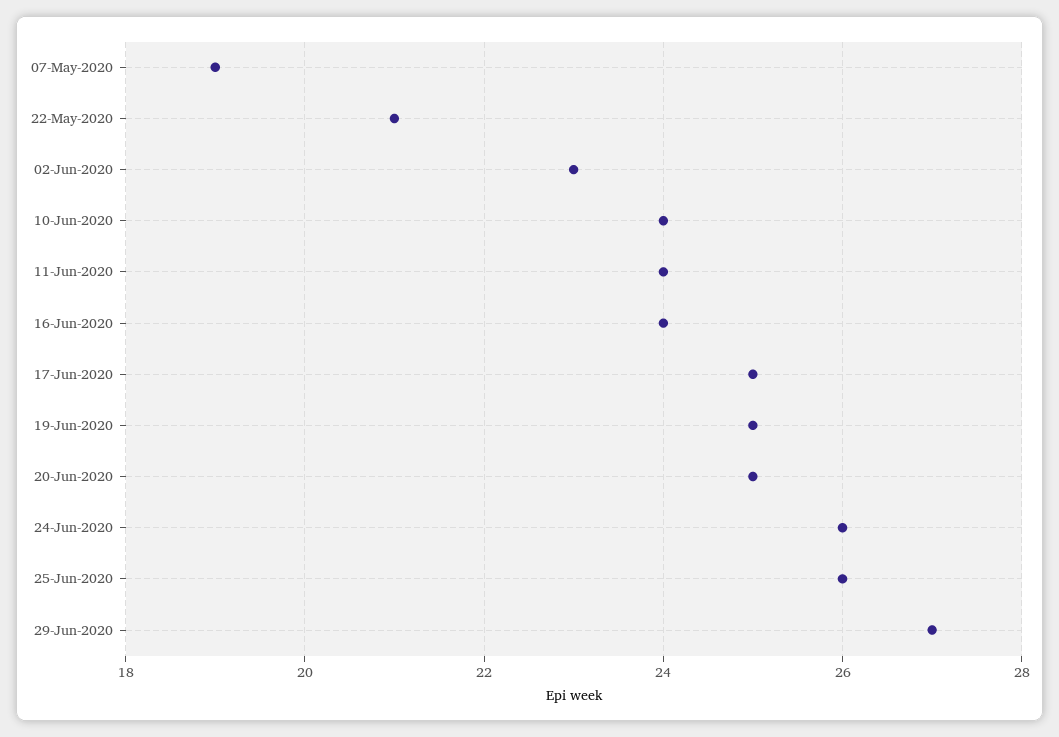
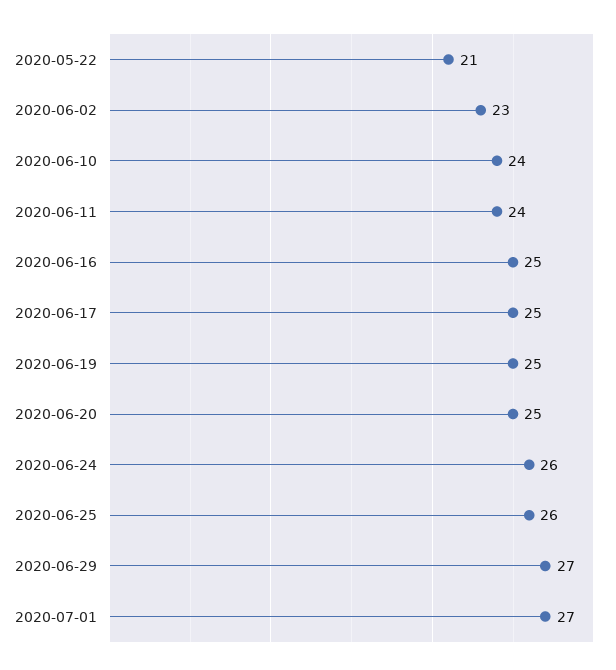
07-May-2020: 19 -> none
16-Jun-2020: 24 -> 25
2020-07-01: none -> 27

